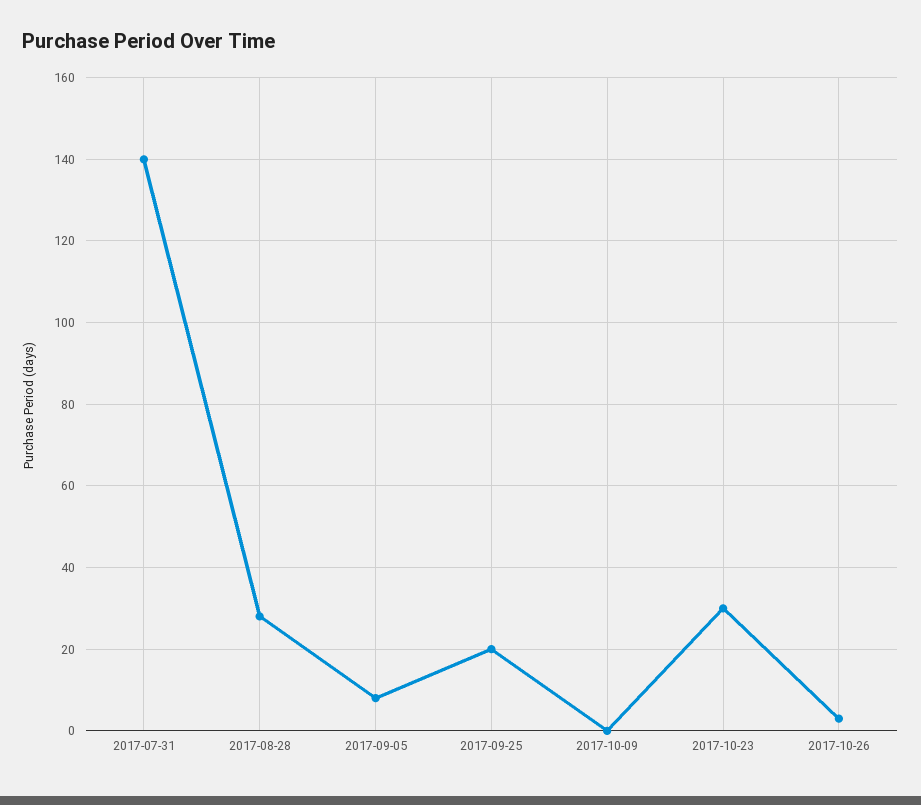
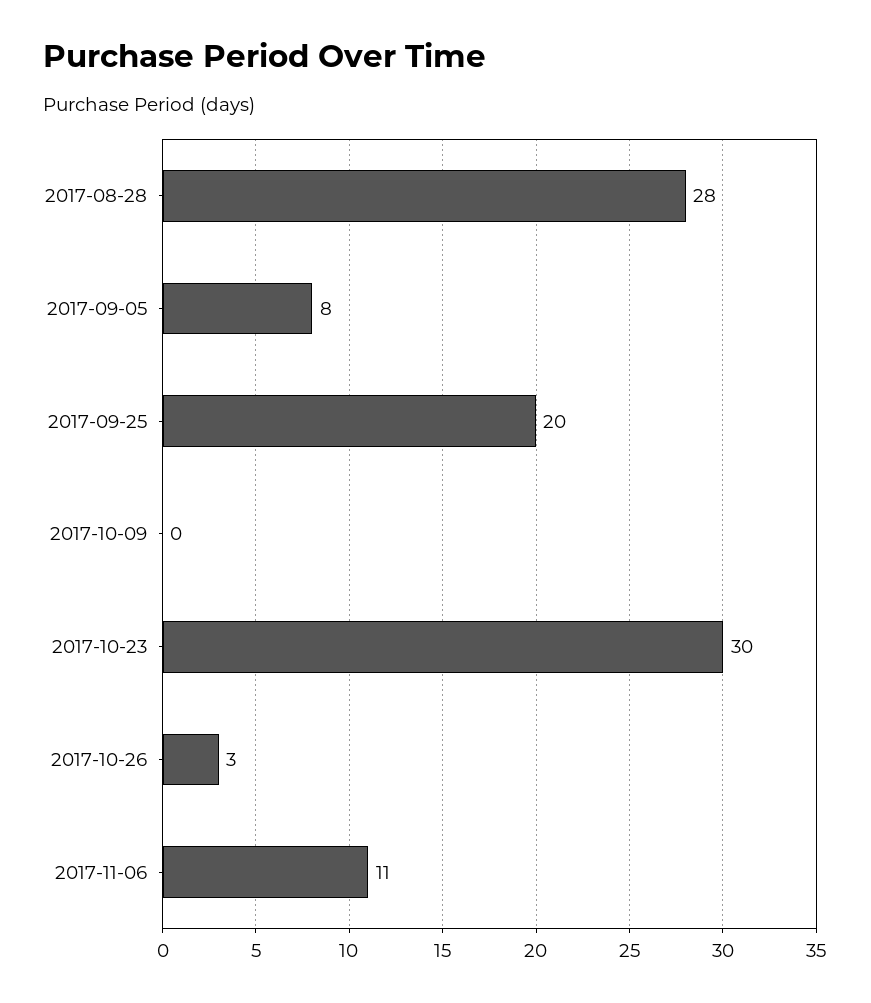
2017-07-31: 140 -> none
2017-11-06: none -> 11

